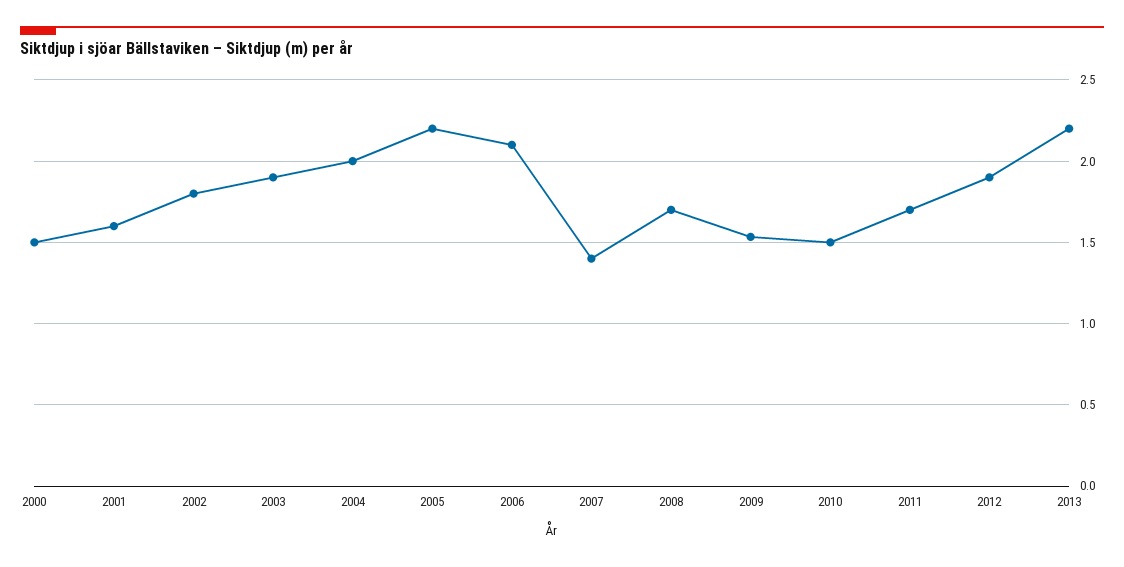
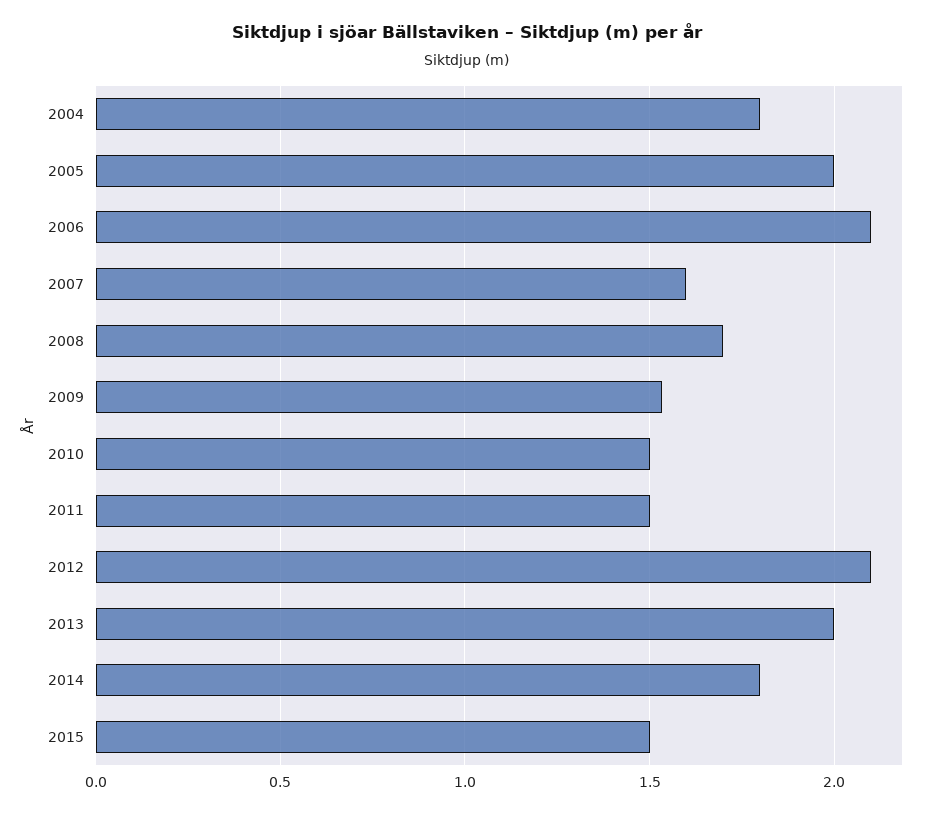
2000: 1.5 -> none
2001: 1.6 -> none
2002: 1.8 -> none
2003: 1.9 -> none
2004: 2 -> 1.8
2005: 2.2 -> 2
2007: 1.4 -> 1.6
2011: 1.7 -> 1.5
2012: 1.9 -> 2.1
2013: 2.2 -> 2
2014: none -> 1.8
2015: none -> 1.5

